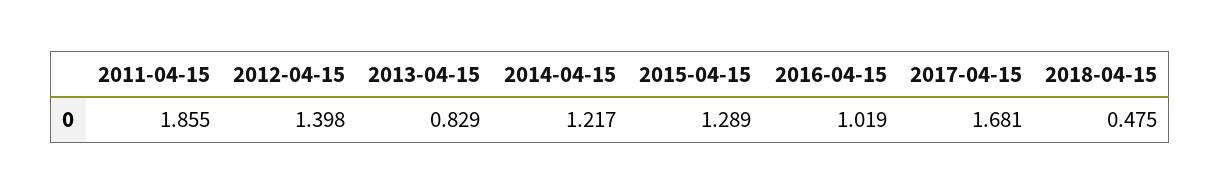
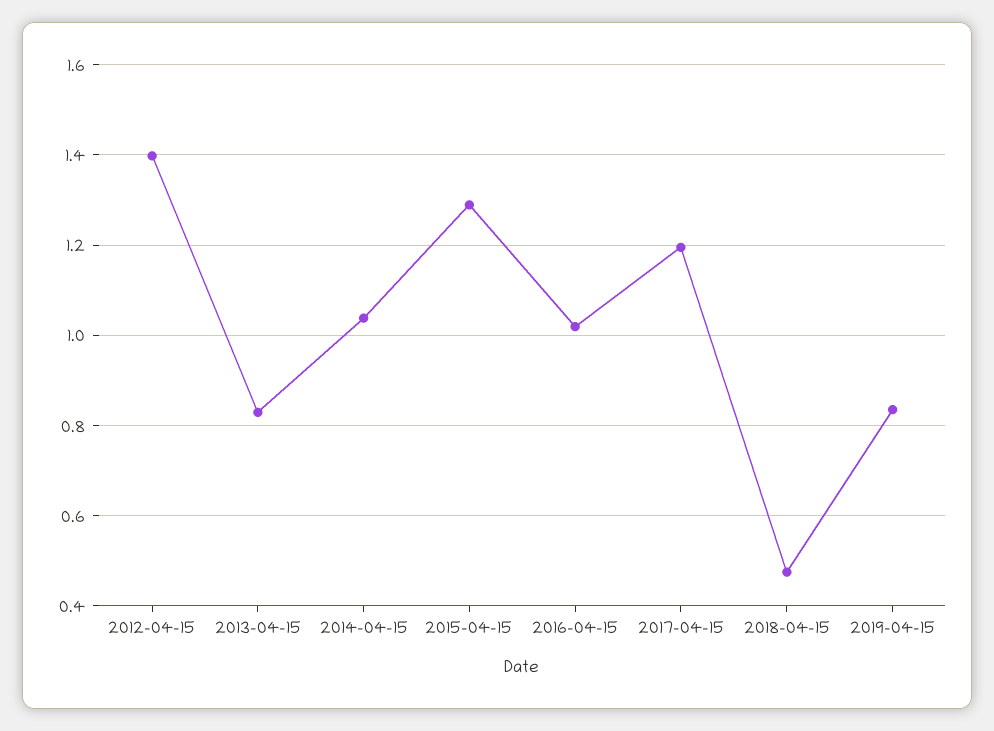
2011-04-15: 1.855 -> none
2014-04-15: 1.217 -> 1.04
2017-04-15: 1.681 -> 1.2
2019-04-15: none -> 0.84

